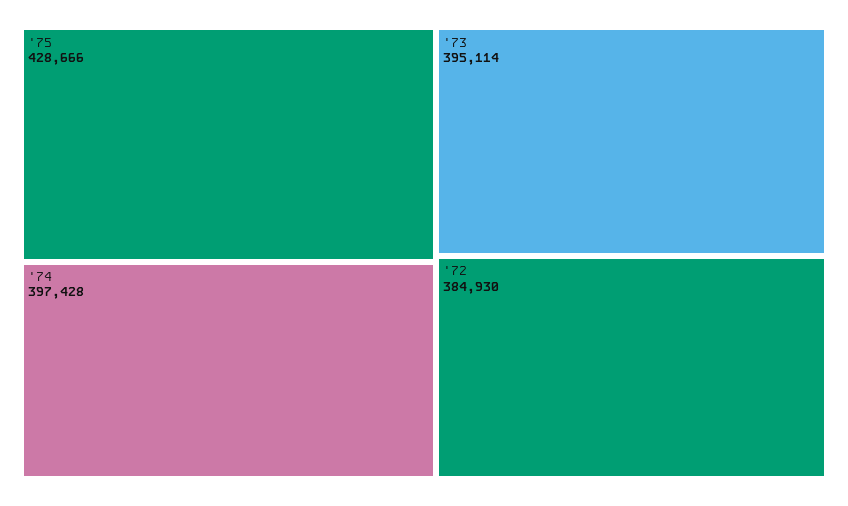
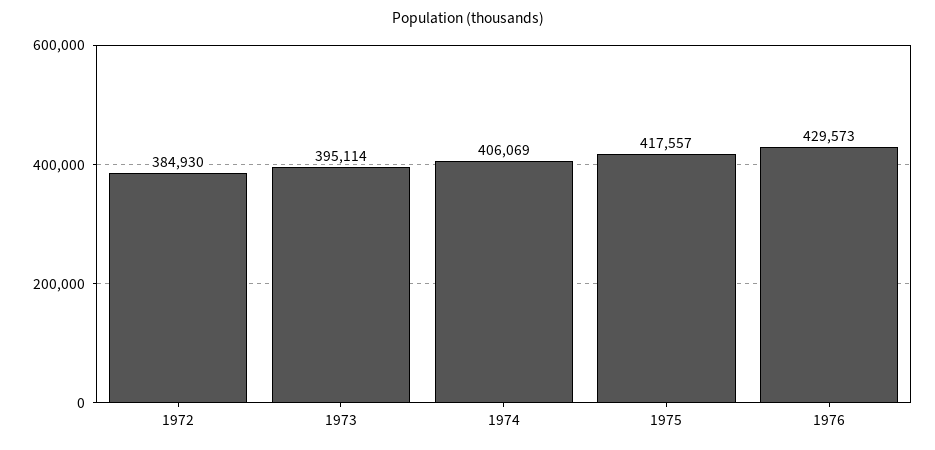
'75: 428666 -> 417557
'74: 397428 -> 406069
1976: none -> 429573

